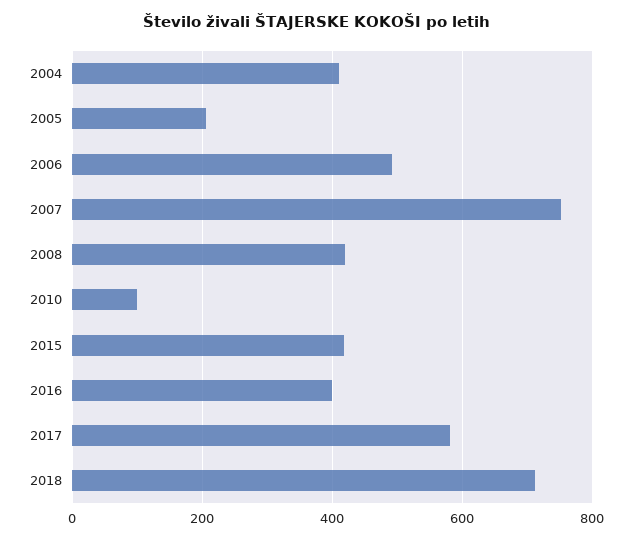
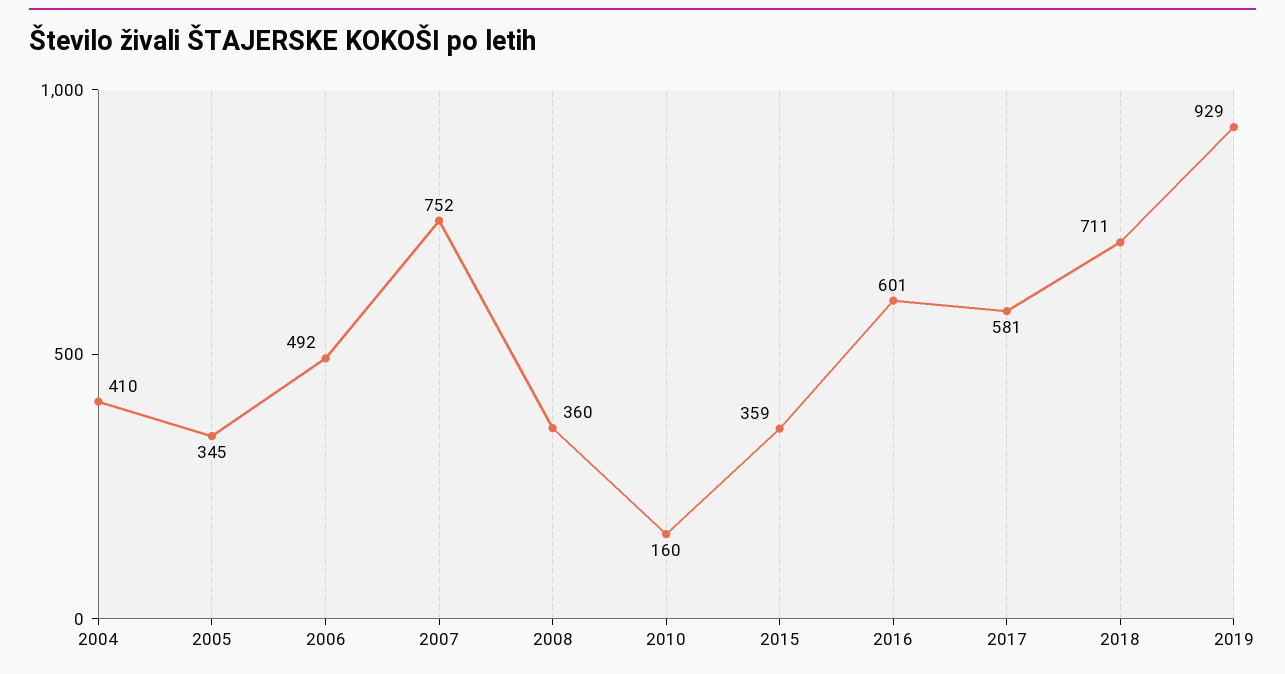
2005: 200 -> 345
2008: 420 -> 360
2010: 100 -> 160
2015: 420 -> 359
2016: 400 -> 601
2019: none -> 929

